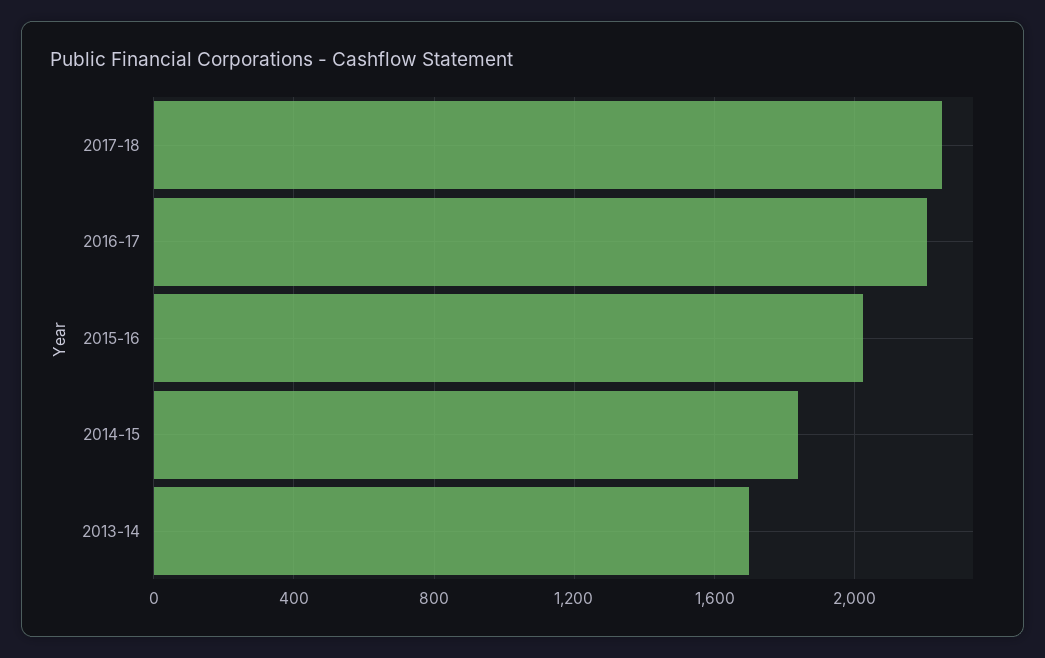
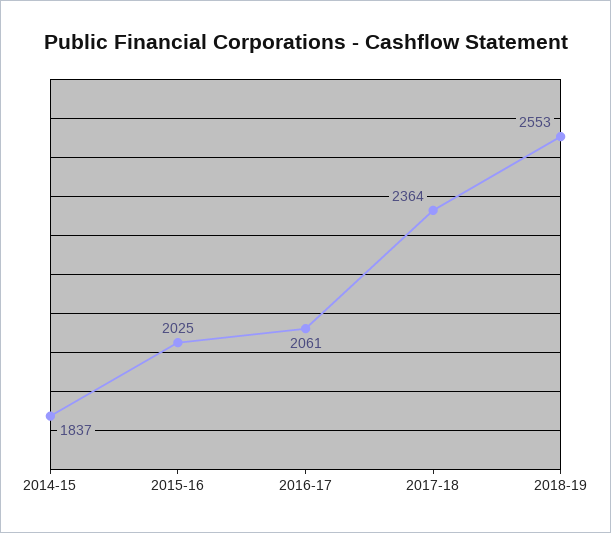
2017-18: 2250 -> 2364
2016-17: 2200 -> 2061
2013-14: 1700 -> none
2018-19: none -> 2553

